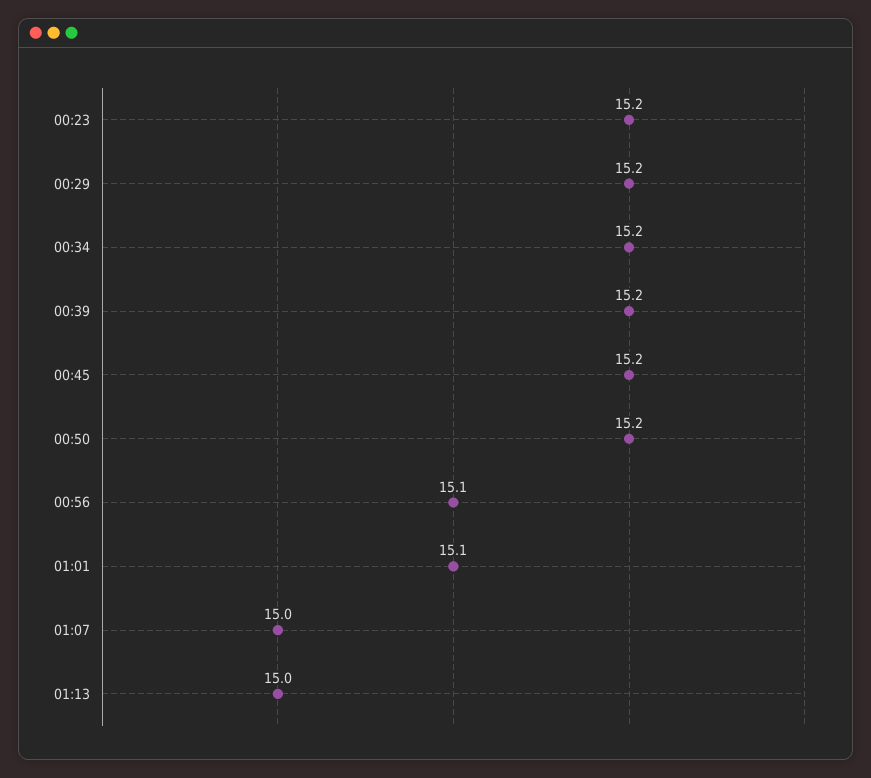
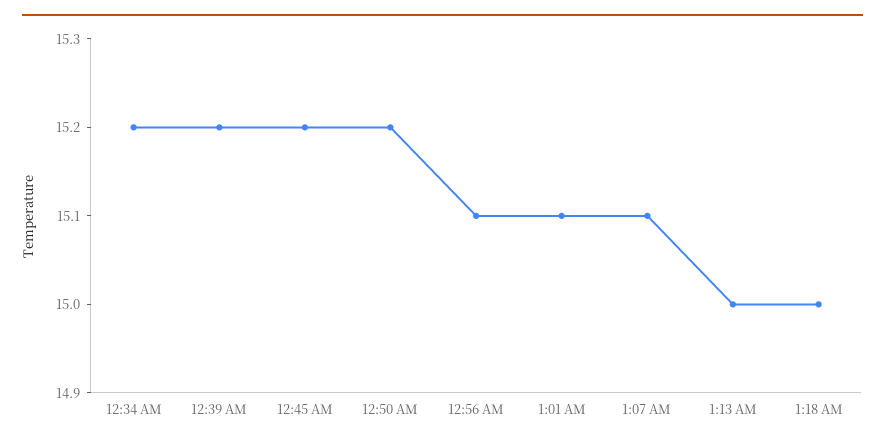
00:23: 15.2 -> none
00:29: 15.2 -> none
01:07: 15 -> 15.1
1:18 AM: none -> 15

